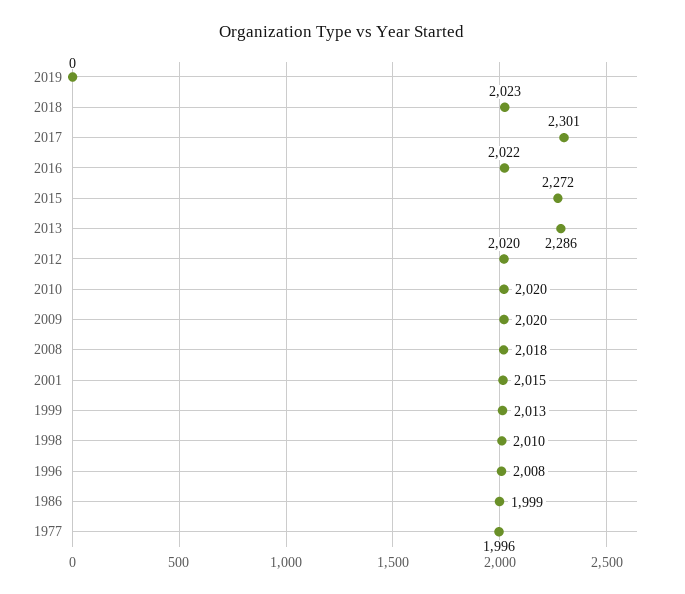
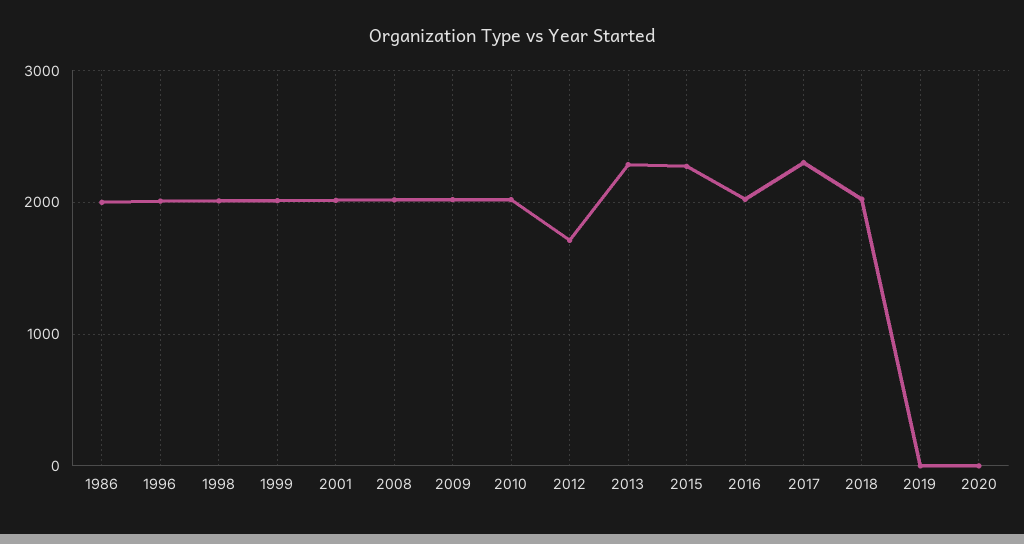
2012: 2020 -> 1700
1977: 1996 -> none
2020: none -> 0

